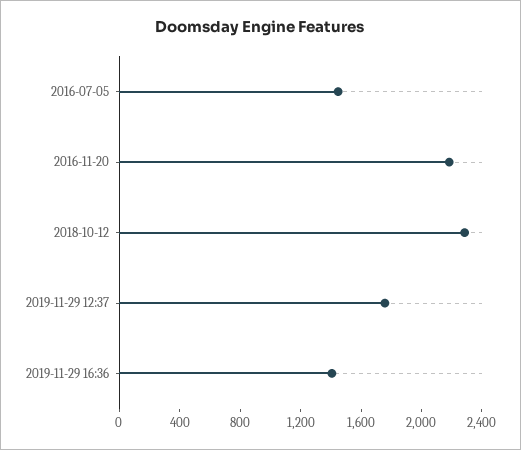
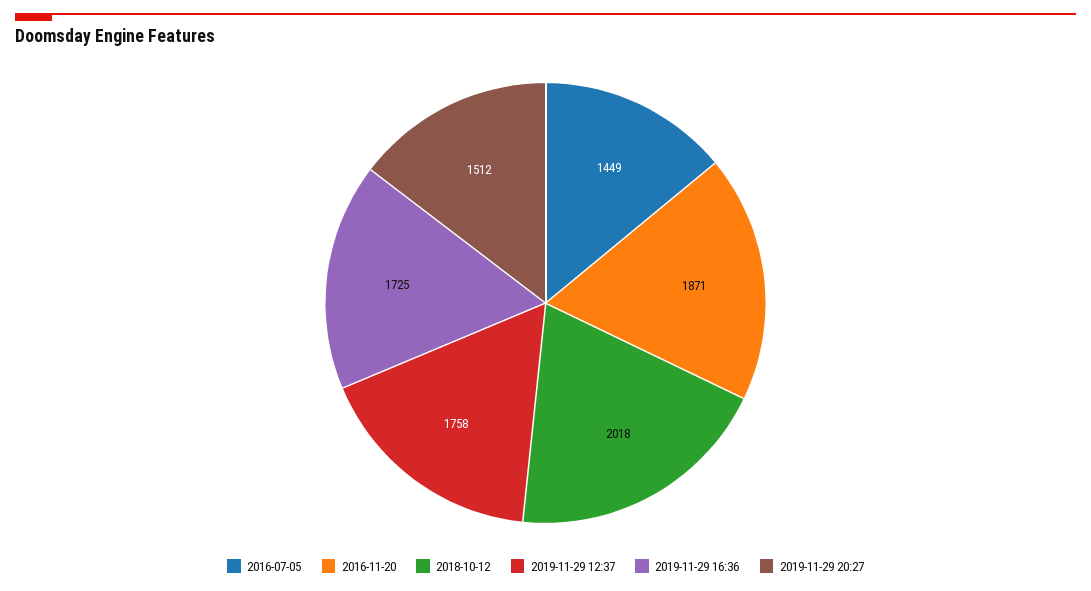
2016-11-20: 2200 -> 1871
2018-10-12: 2300 -> 2018
2019-11-29 16:36: 1400 -> 1725
2019-11-29 20:27: none -> 1512

